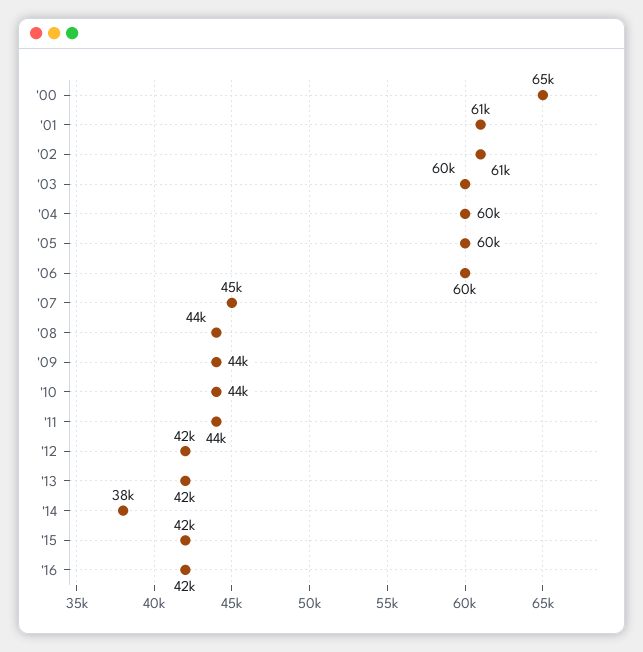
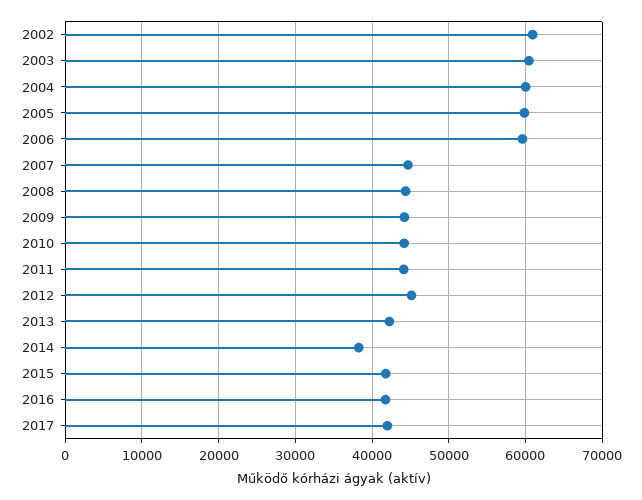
'00: 65000 -> none
'01: 61000 -> none
'12: 42000 -> 45000
2017: none -> 42000

